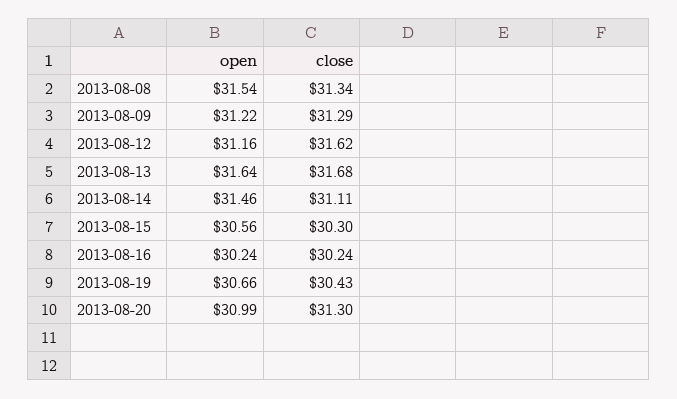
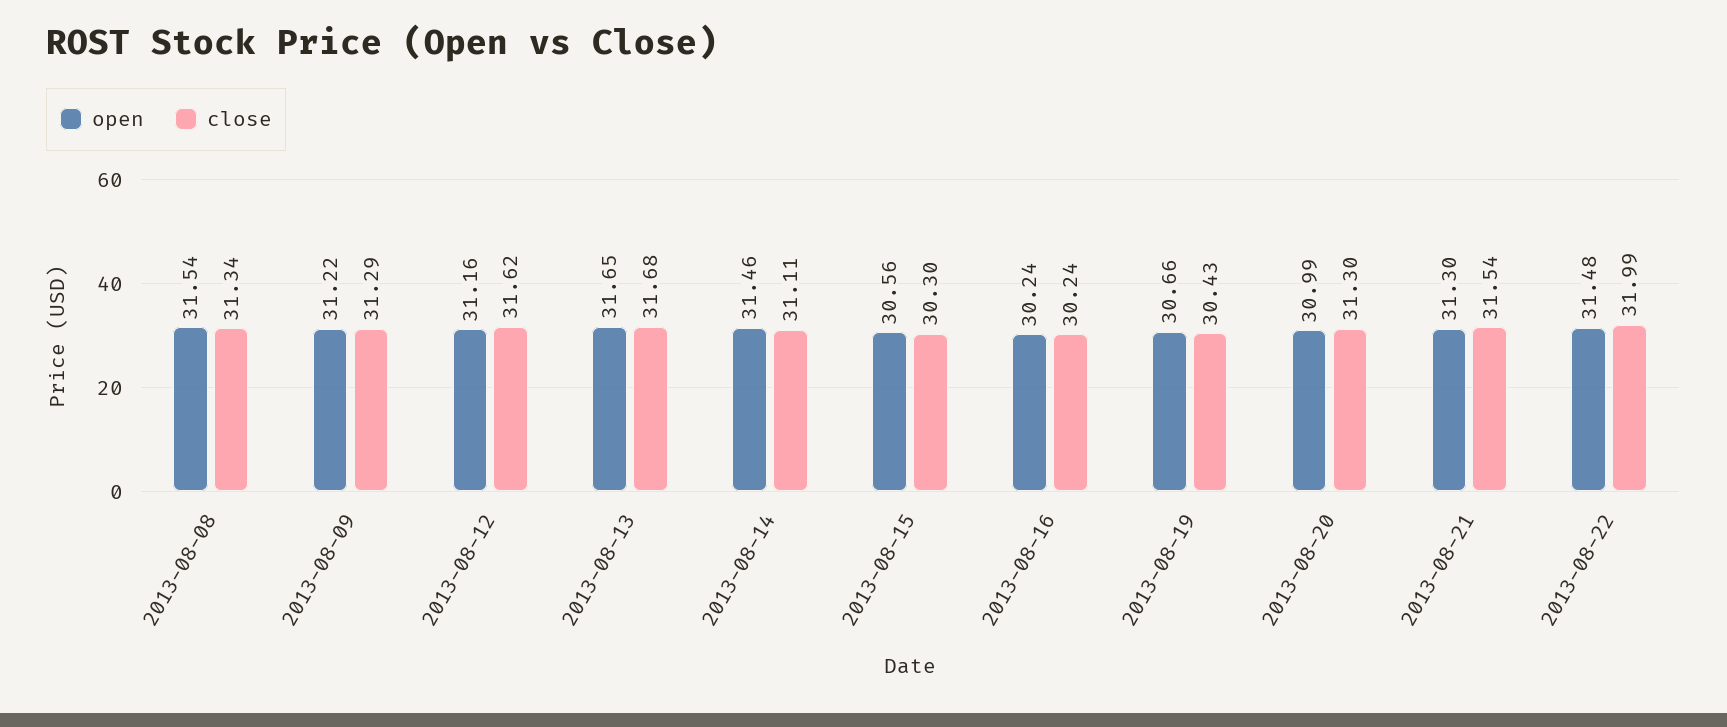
open, 2013-08-13: 31.64 -> 31.65
open, 2013-08-21: none -> 31.3
close, 2013-08-21: none -> 31.54
open, 2013-08-22: none -> 31.48
close, 2013-08-22: none -> 31.99

